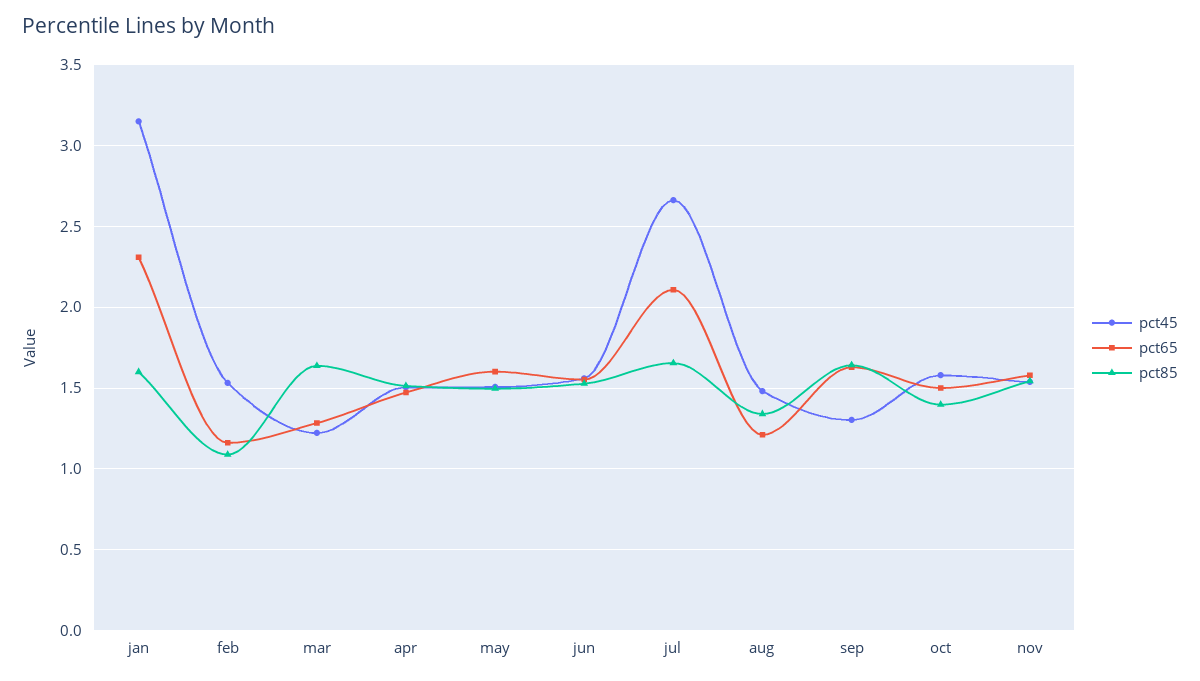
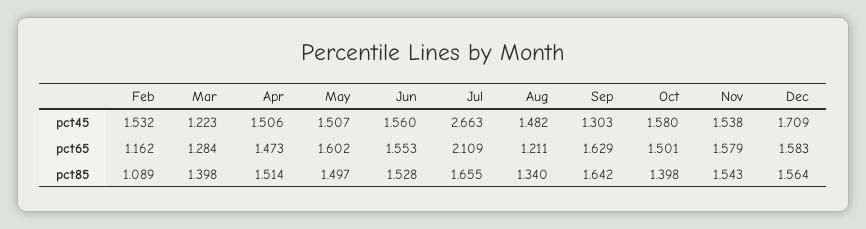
pct45, jan: 3.15 -> none
pct65, jan: 2.3 -> none
pct85, jan: 1.6 -> none
pct85, mar: 1.65 -> 1.398
pct45, Dec: none -> 1.709
pct65, Dec: none -> 1.583
pct85, Dec: none -> 1.564

